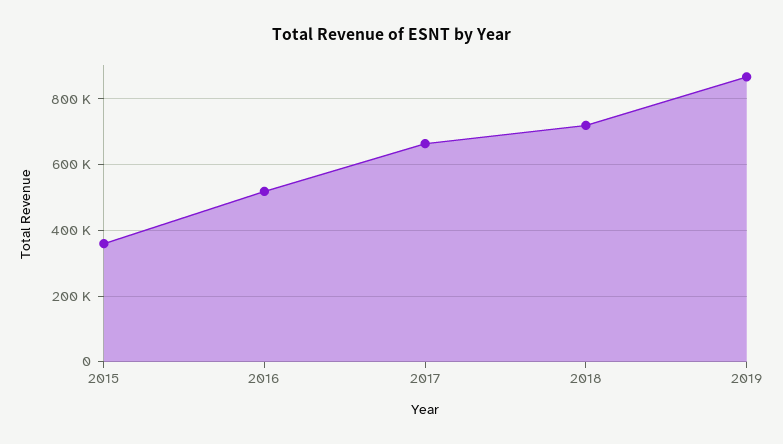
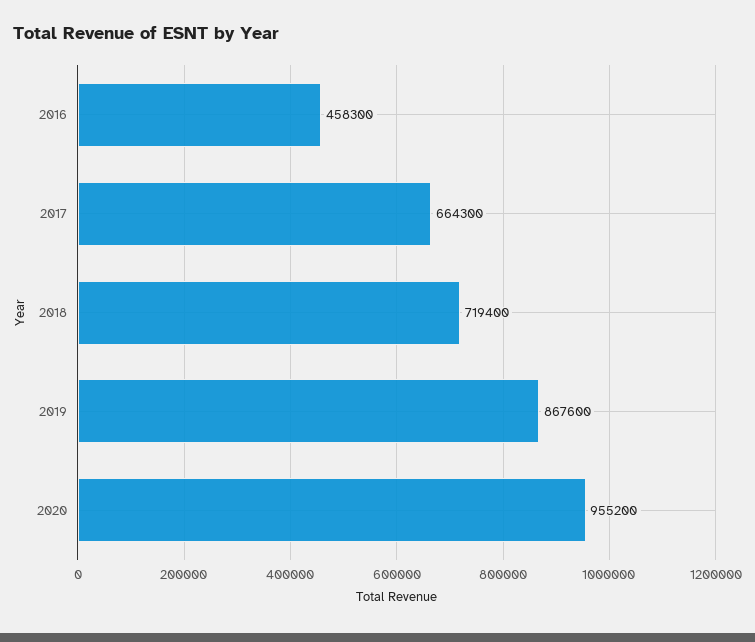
2015: 360000 -> none
2016: 520000 -> 458300
2020: none -> 955200

